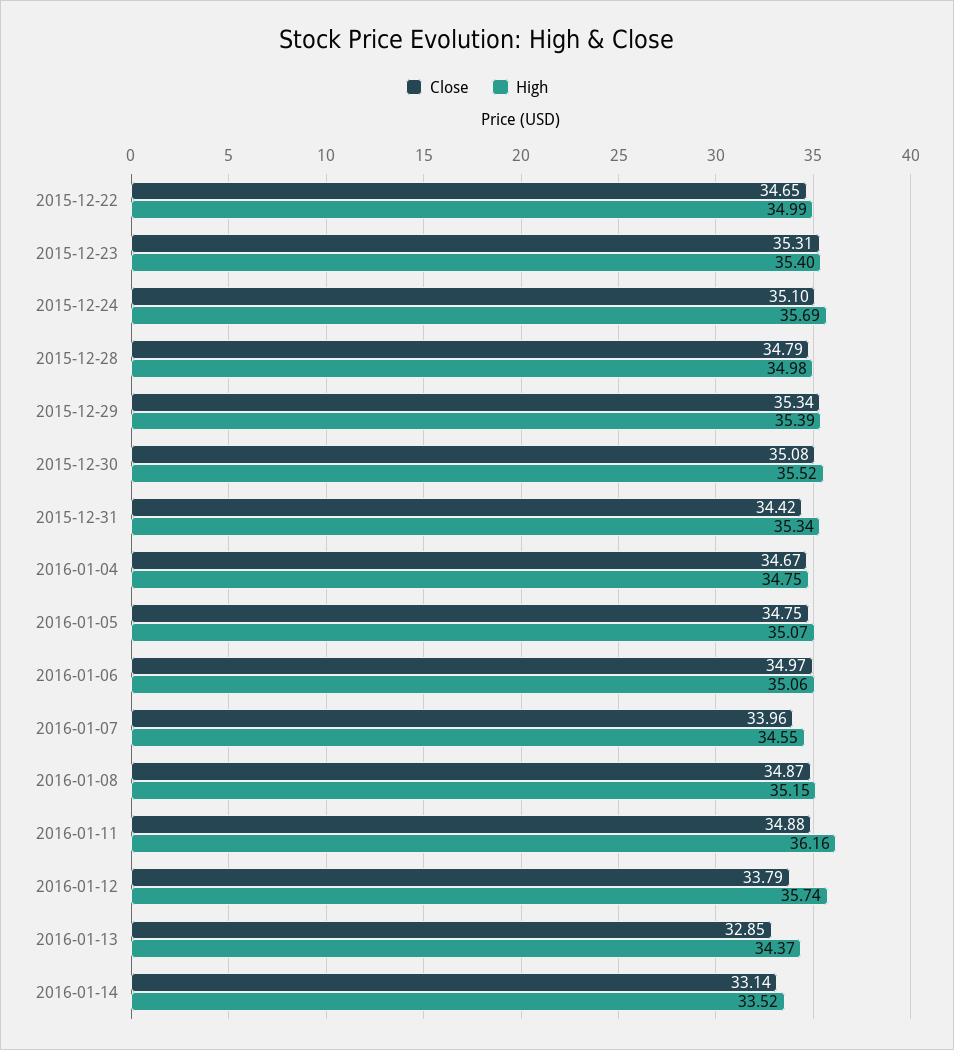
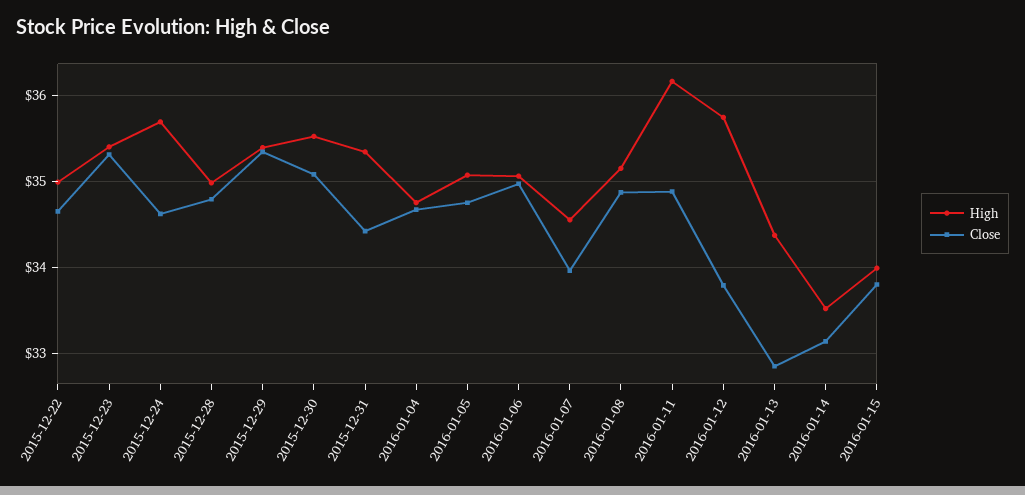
Close, 2015-12-24: 35.1 -> 34.6
High, 2016-01-15: none -> 34
Close, 2016-01-15: none -> 33.8

